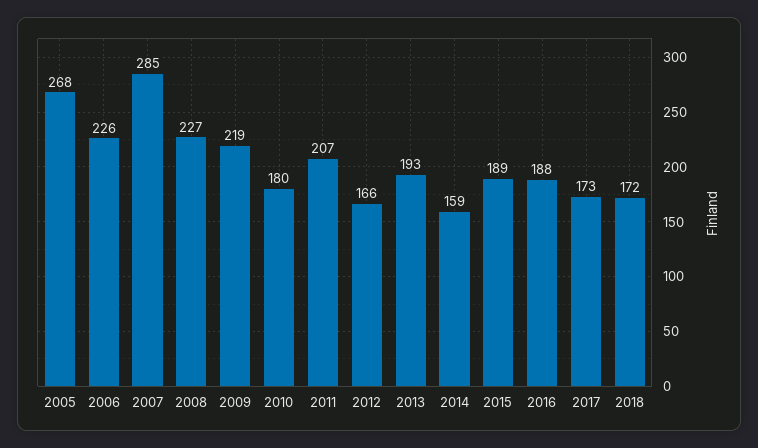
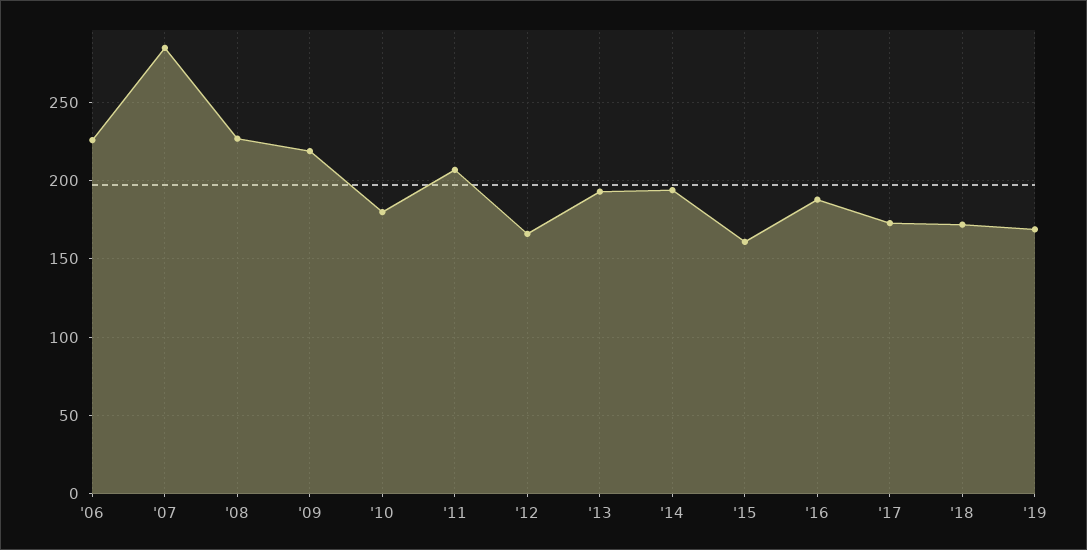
2005: 268 -> none
2014: 159 -> 195
2015: 189 -> 160
'19: none -> 170

